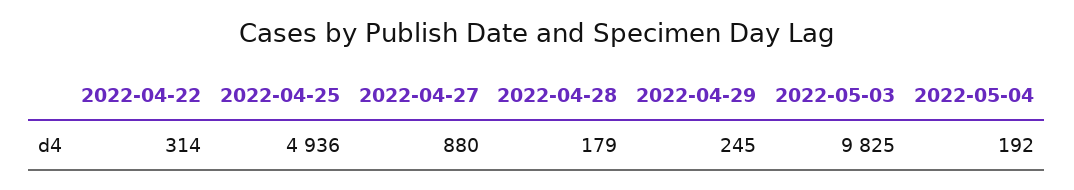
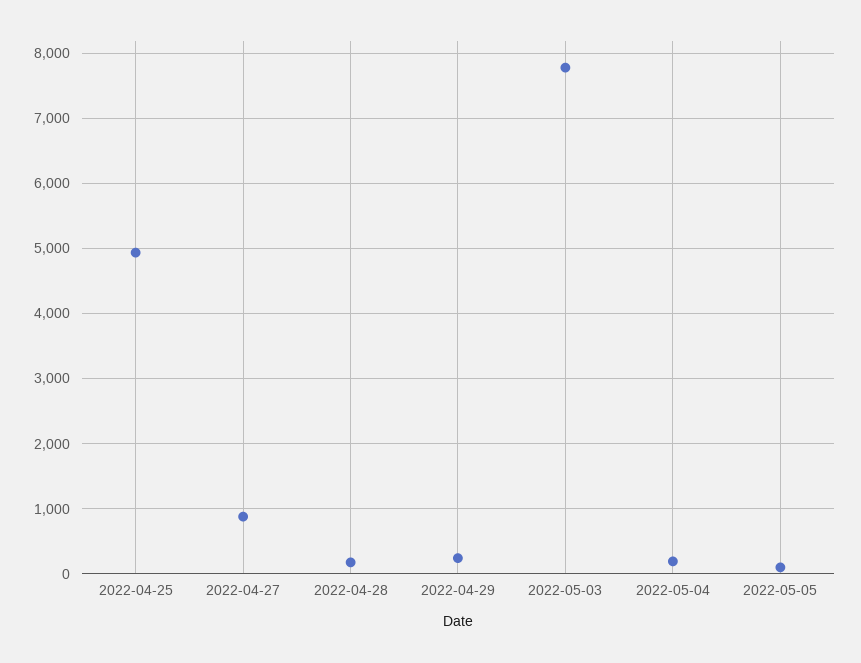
2022-04-22: 314 -> none
2022-05-03: 9825 -> 7800
2022-05-05: none -> 100

